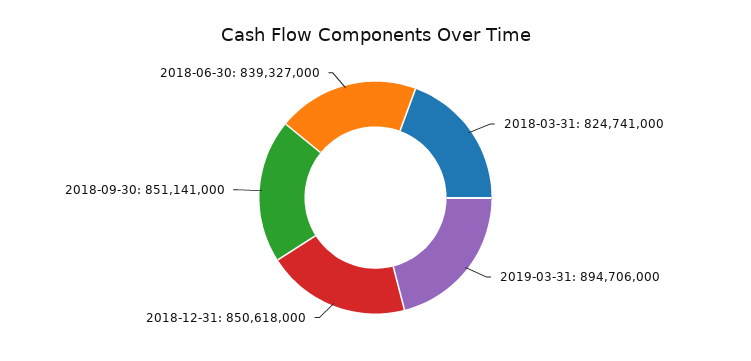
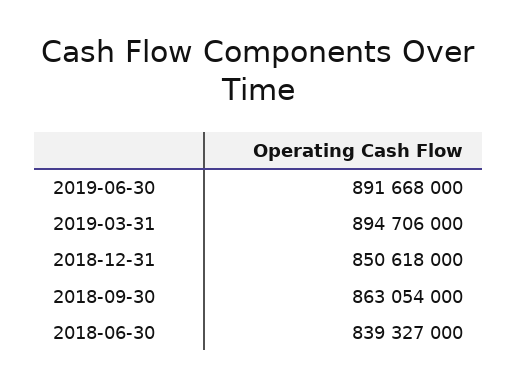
2018-03-31: 824741000 -> none
2018-09-30: 851141000 -> 863054000
2019-06-30: none -> 891668000

